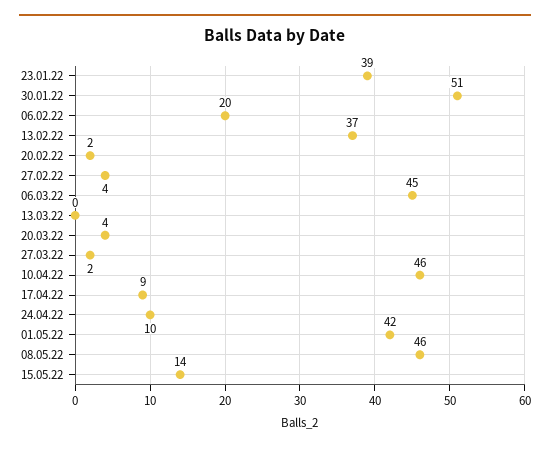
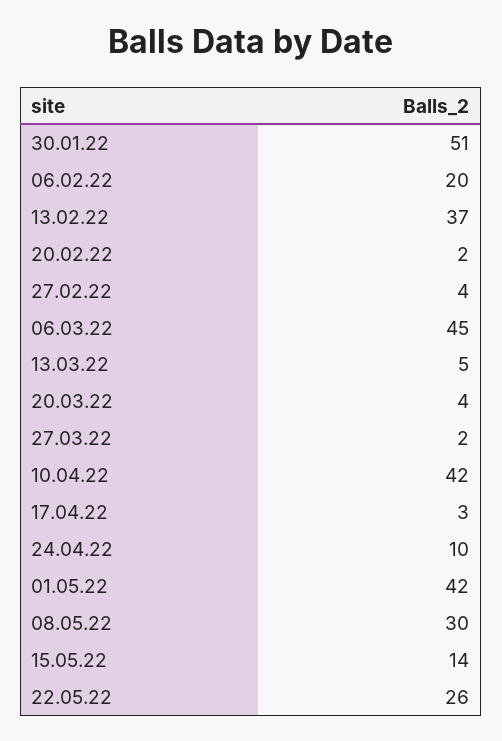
23.01.22: 39 -> none
13.03.22: 0 -> 5
10.04.22: 46 -> 42
17.04.22: 9 -> 3
08.05.22: 46 -> 30
22.05.22: none -> 26

